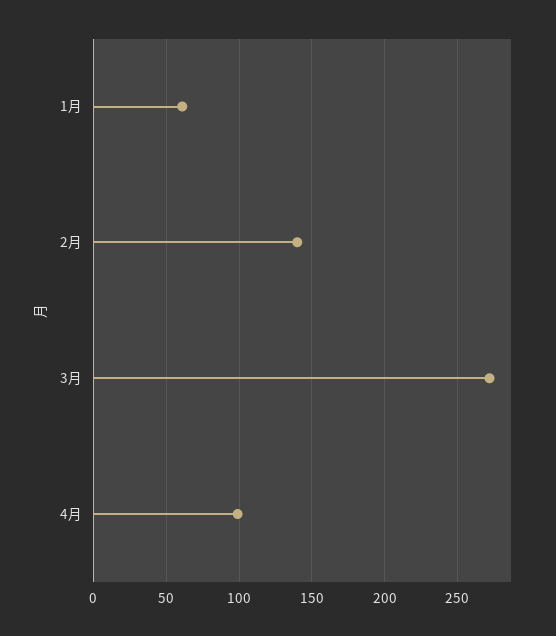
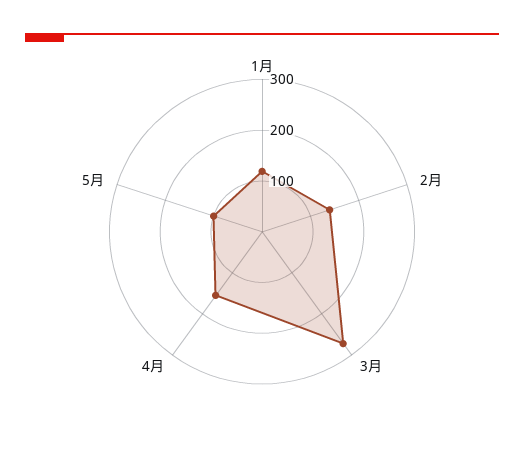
1月: 60 -> 120
4月: 100 -> 160
5月: none -> 100

